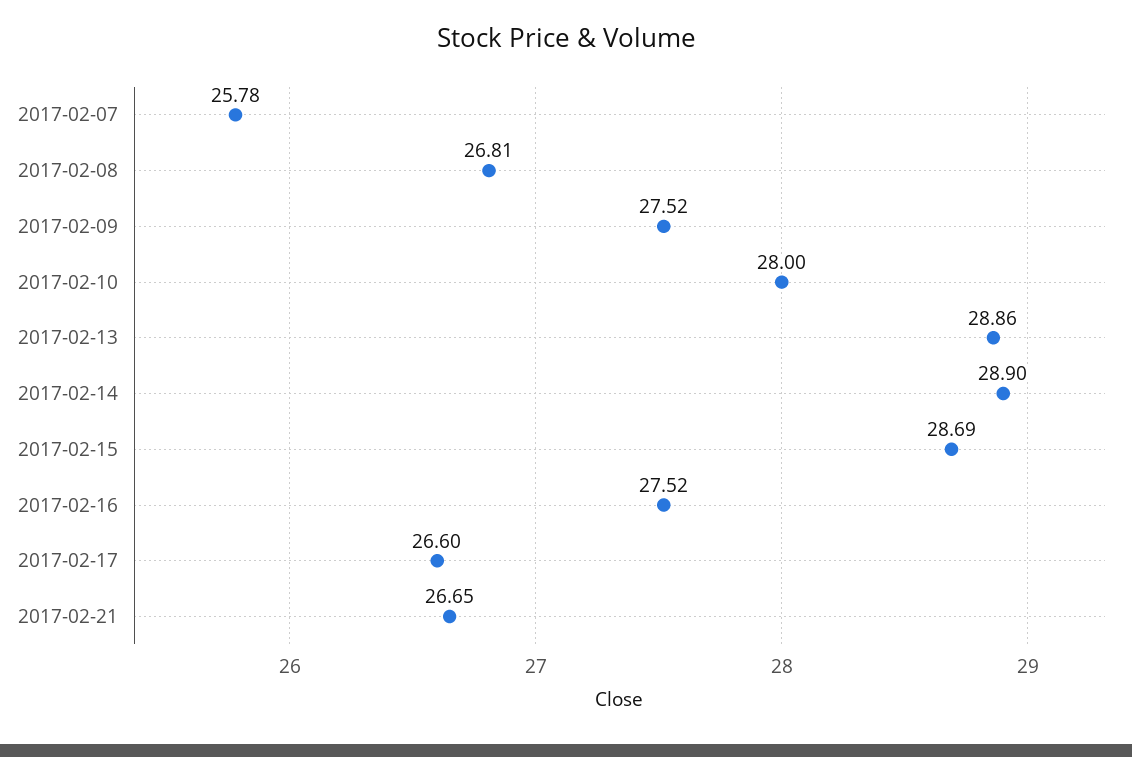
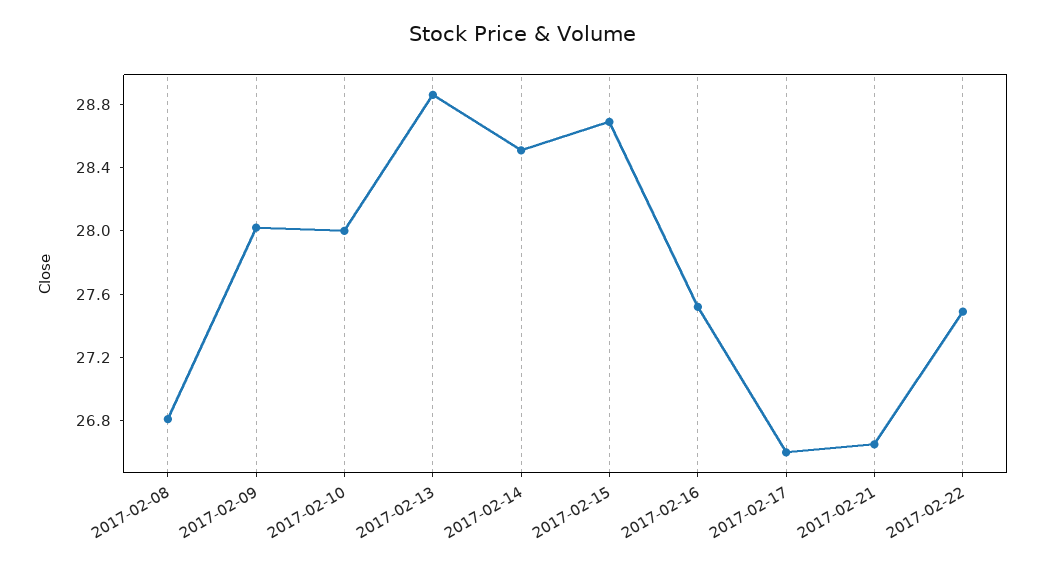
2017-02-07: 25.78 -> none
2017-02-09: 27.52 -> 28
2017-02-14: 28.9 -> 28.5
2017-02-22: none -> 27.5

